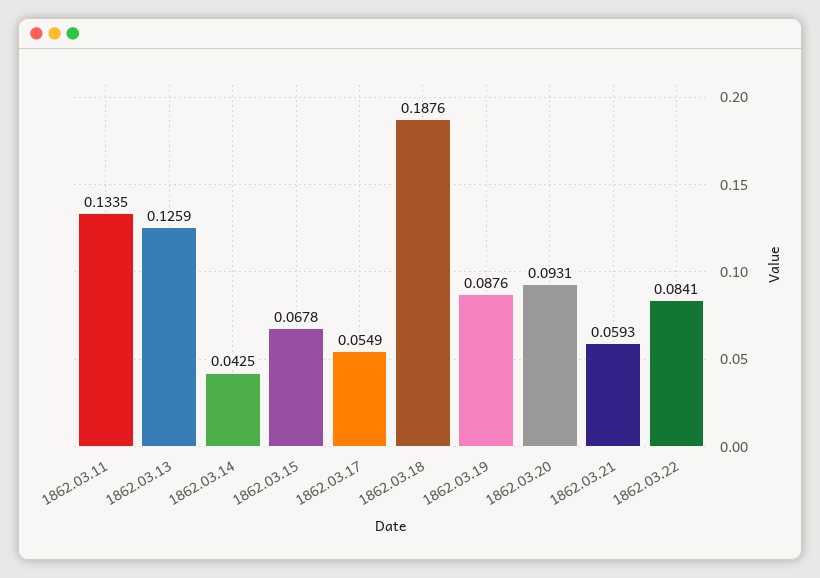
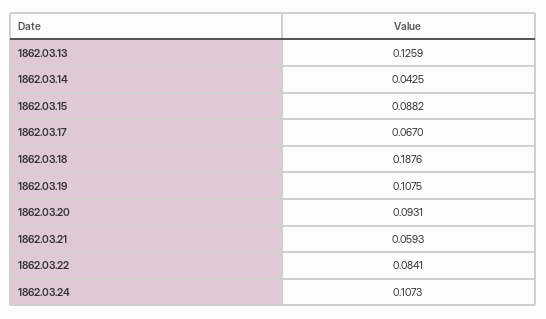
1862.03.11: 0.1335 -> none
1862.03.15: 0.0678 -> 0.0882
1862.03.17: 0.0549 -> 0.067
1862.03.19: 0.0876 -> 0.1075
1862.03.24: none -> 0.1073

